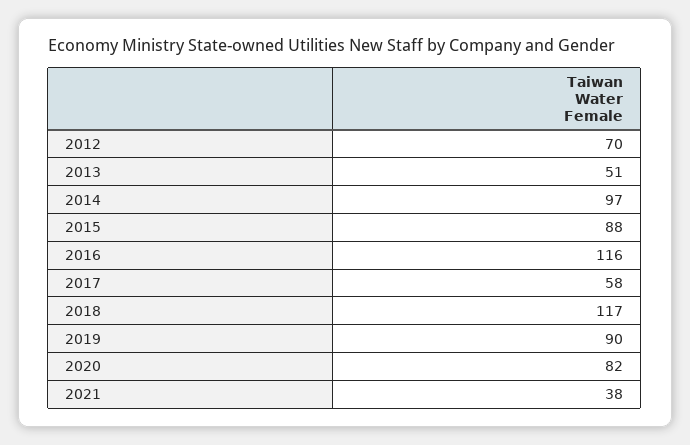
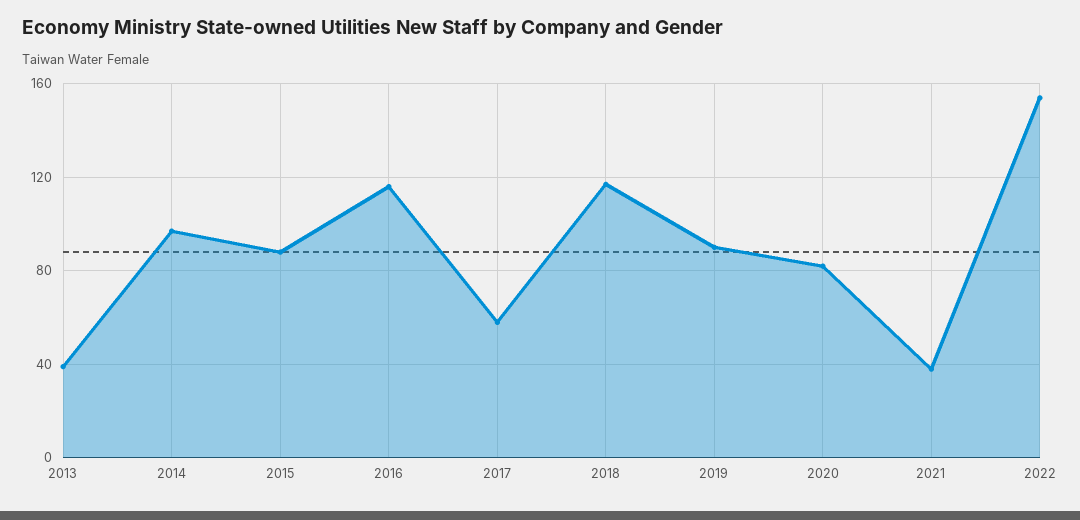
2012: 70 -> none
2013: 51 -> 40
2022: none -> 155

